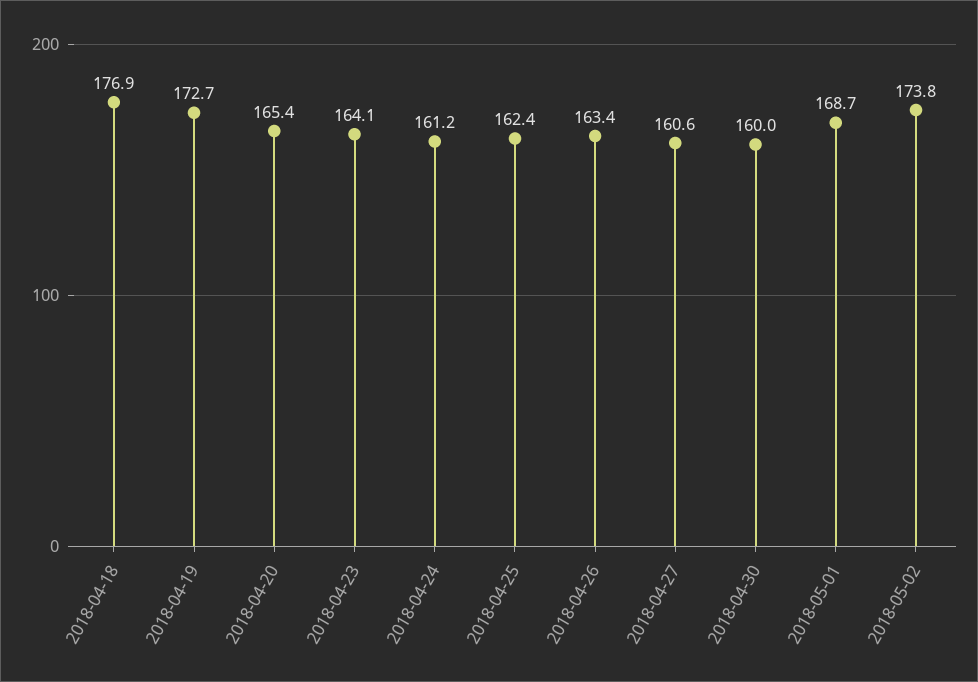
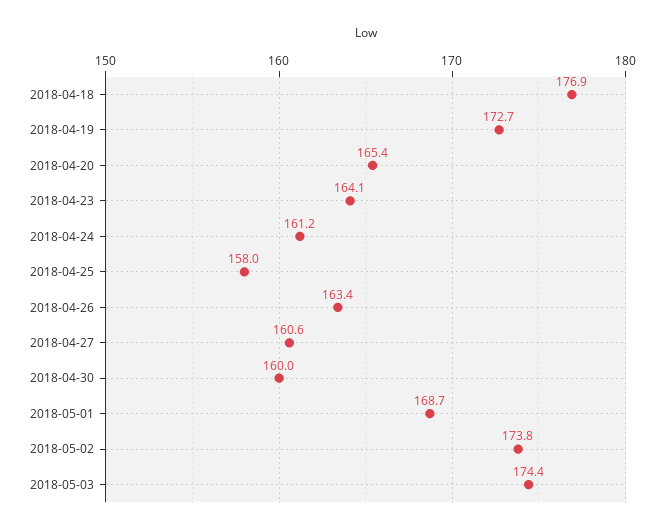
2018-04-25: 162.4 -> 158
2018-05-03: none -> 174.4

